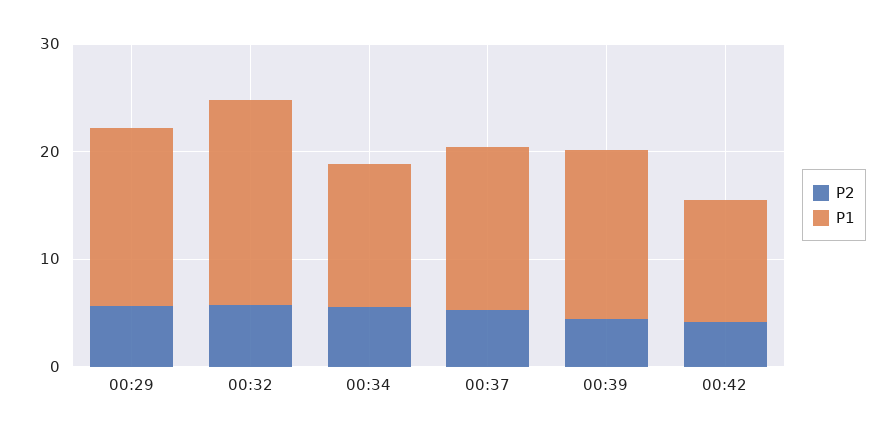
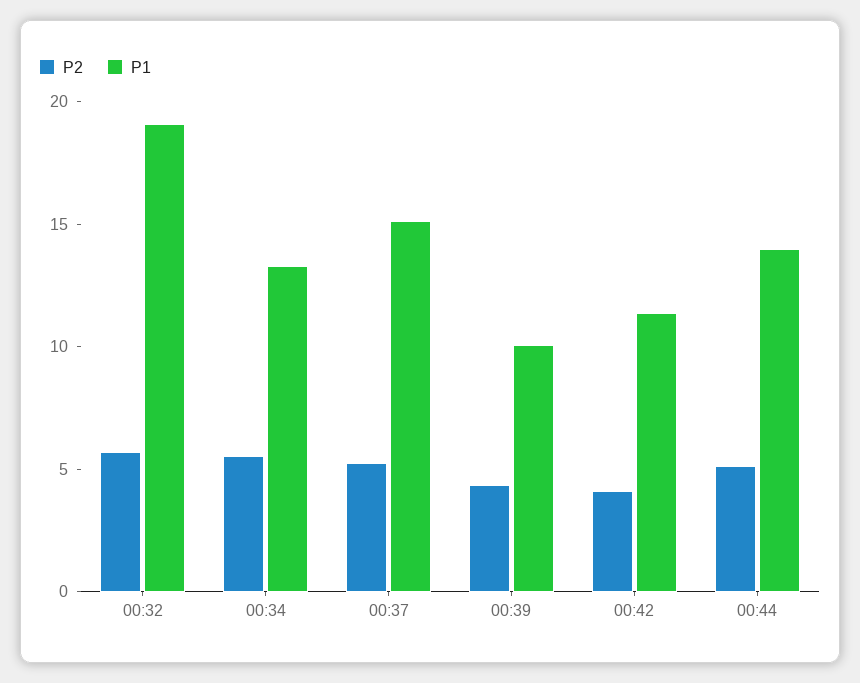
P2, 00:29: 6 -> none
P1, 00:29: 16 -> none
P1, 00:39: 16 -> 10
P2, 00:44: none -> 5
P1, 00:44: none -> 14

